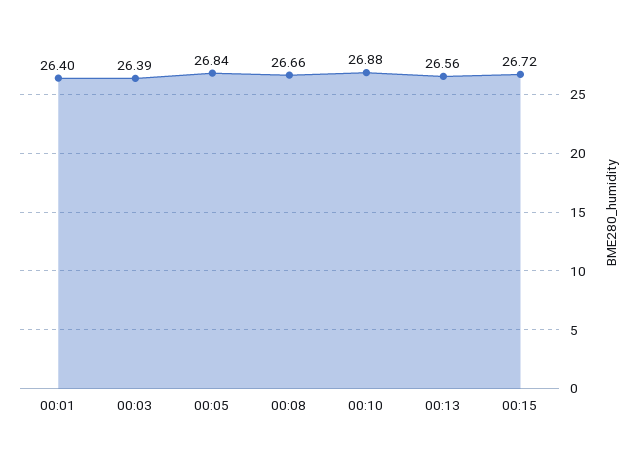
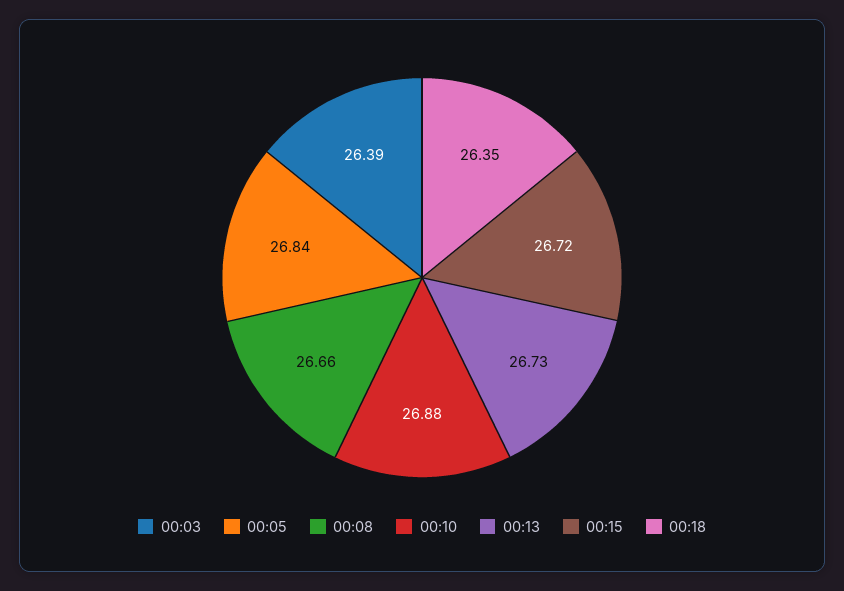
00:01: 26.4 -> none
00:13: 26.56 -> 26.73
00:18: none -> 26.35

